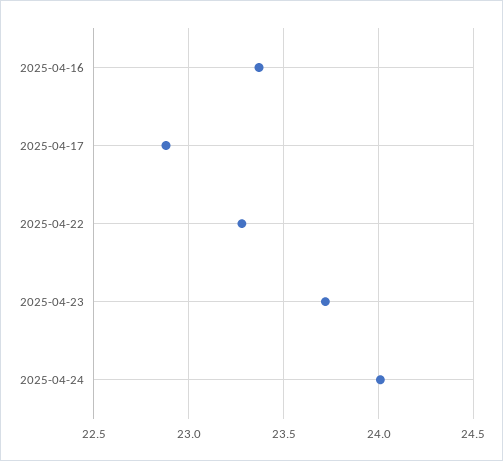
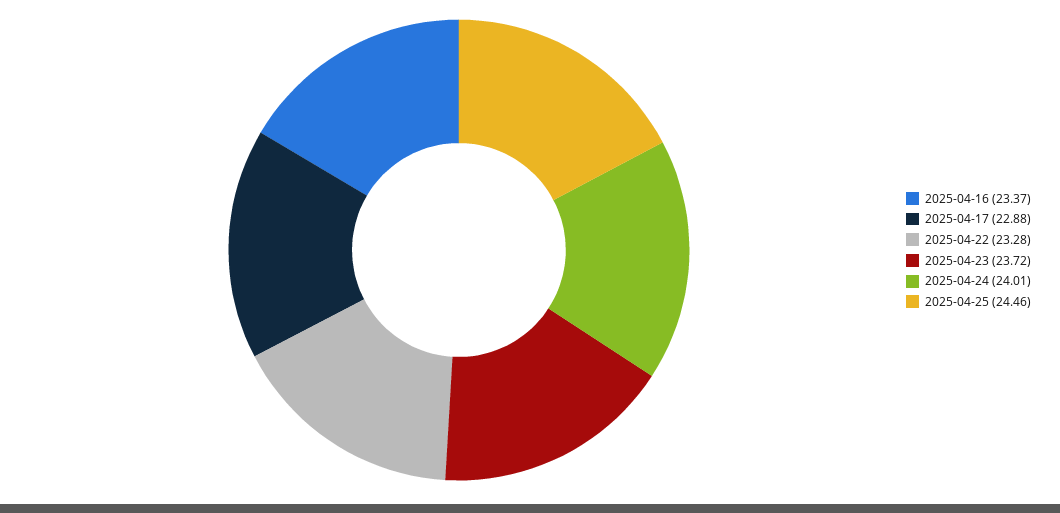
2025-04-25: none -> 24.46

